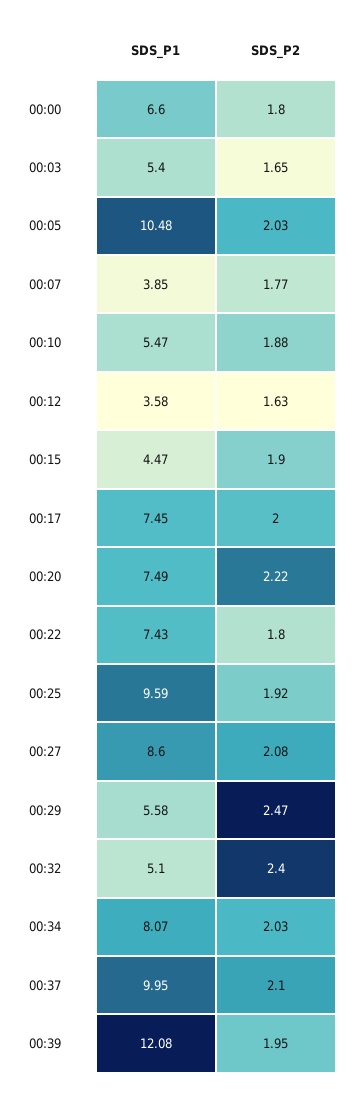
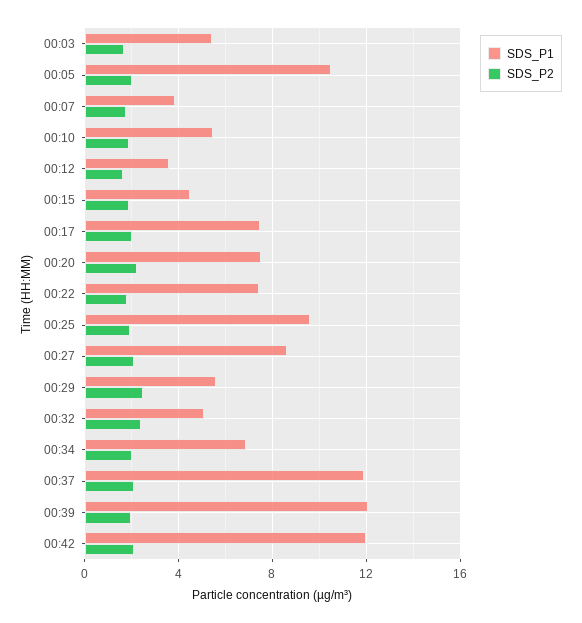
SDS_P1, 00:00: 6.6 -> none
SDS_P2, 00:00: 1.8 -> none
SDS_P1, 00:34: 8.07 -> 7
SDS_P1, 00:37: 9.95 -> 12
SDS_P1, 00:42: none -> 12
SDS_P2, 00:42: none -> 2

